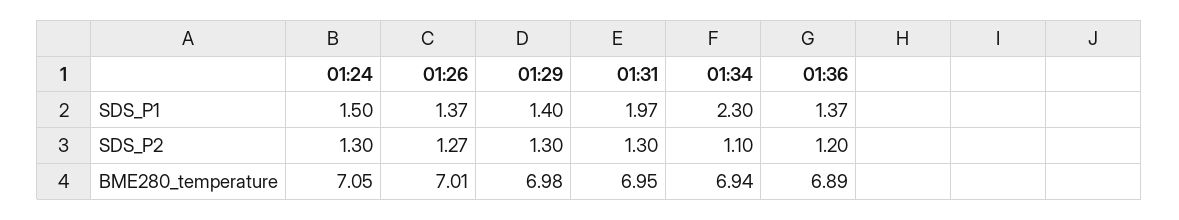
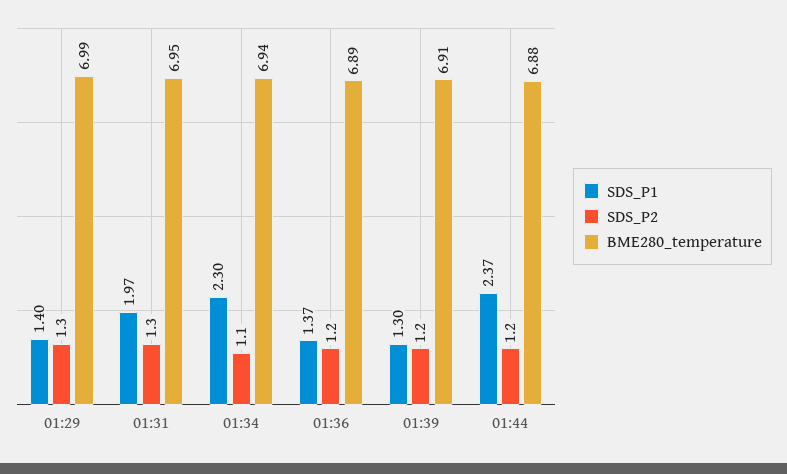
SDS_P1, 01:24: 1.5 -> none
SDS_P1, 01:26: 1.37 -> none
SDS_P2, 01:24: 1.3 -> none
SDS_P2, 01:26: 1.27 -> none
BME280_temperature, 01:24: 7.05 -> none
BME280_temperature, 01:26: 7.01 -> none
BME280_temperature, 01:29: 6.98 -> 6.99
SDS_P1, 01:39: none -> 1.3
SDS_P2, 01:39: none -> 1.2
BME280_temperature, 01:39: none -> 6.91
SDS_P1, 01:44: none -> 2.37
SDS_P2, 01:44: none -> 1.2
BME280_temperature, 01:44: none -> 6.88

